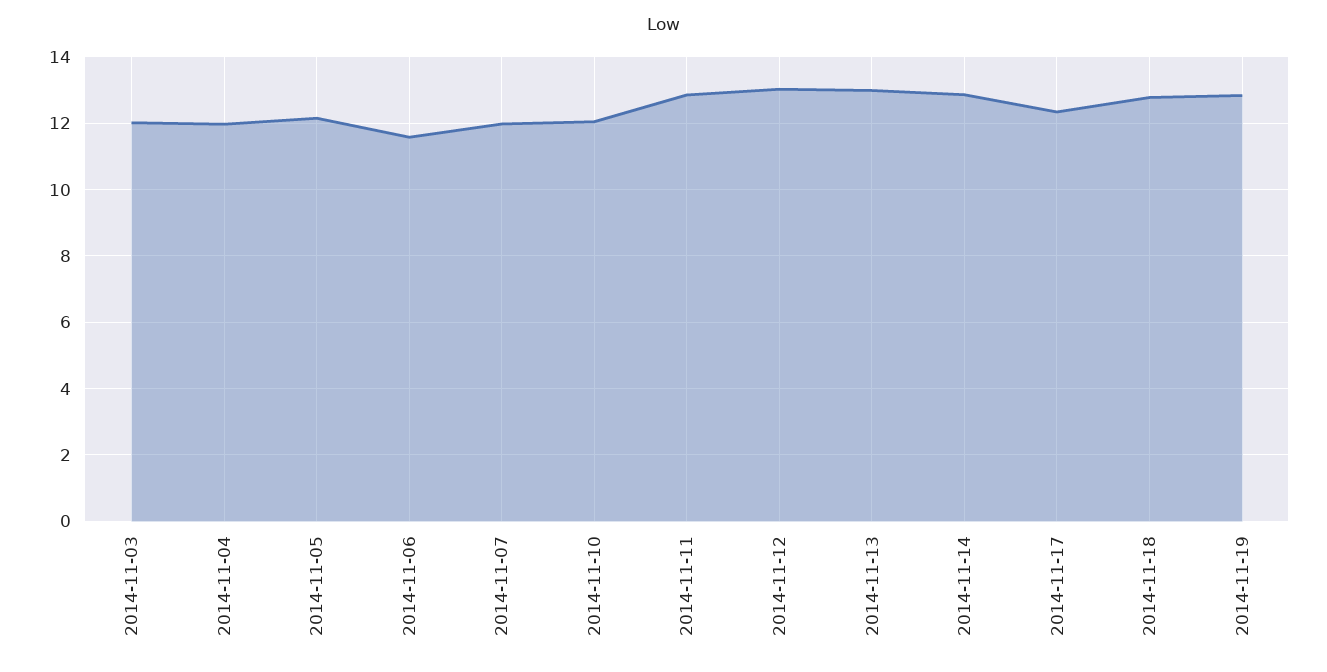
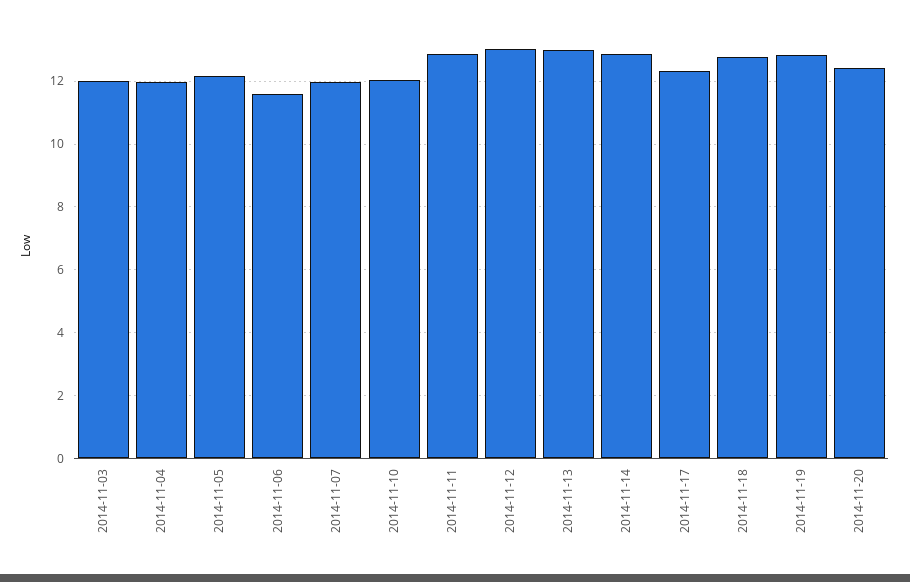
2014-11-20: none -> 12.4

